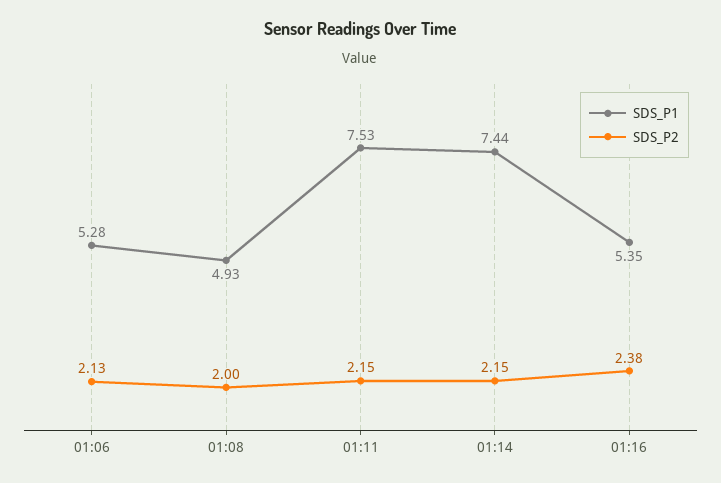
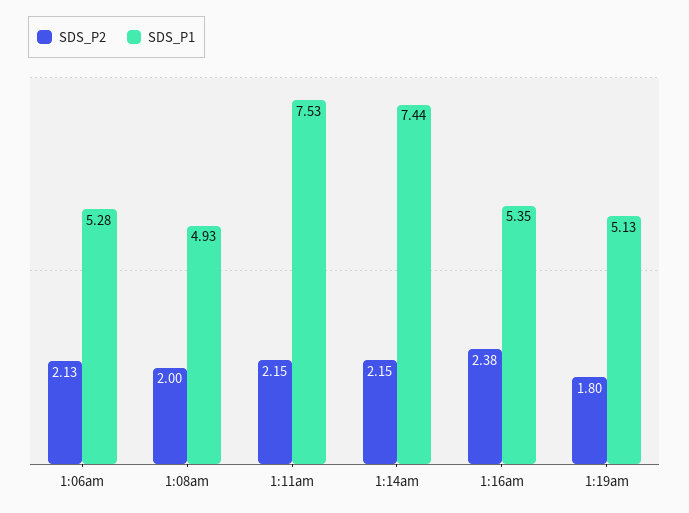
SDS_P2, 1:19am: none -> 1.8
SDS_P1, 1:19am: none -> 5.13

